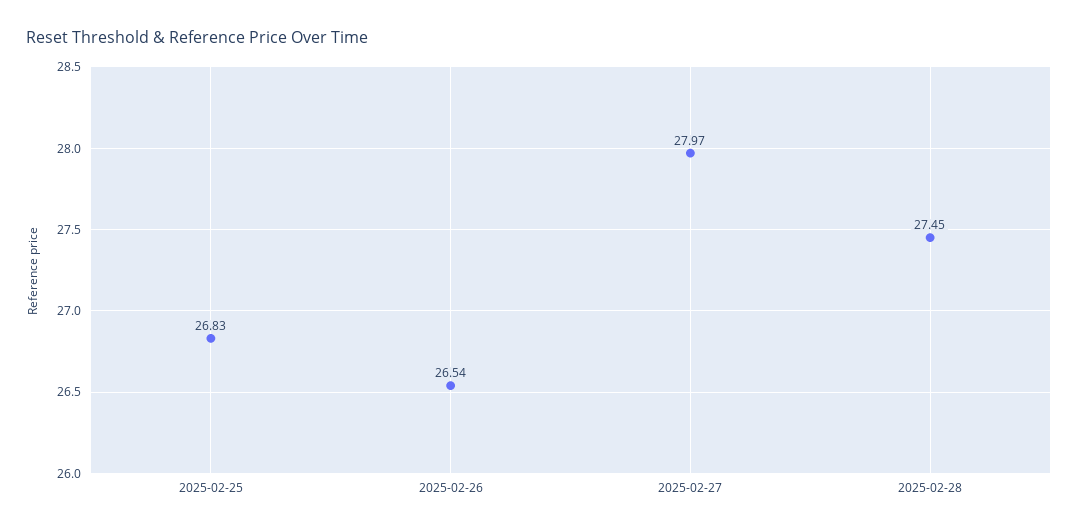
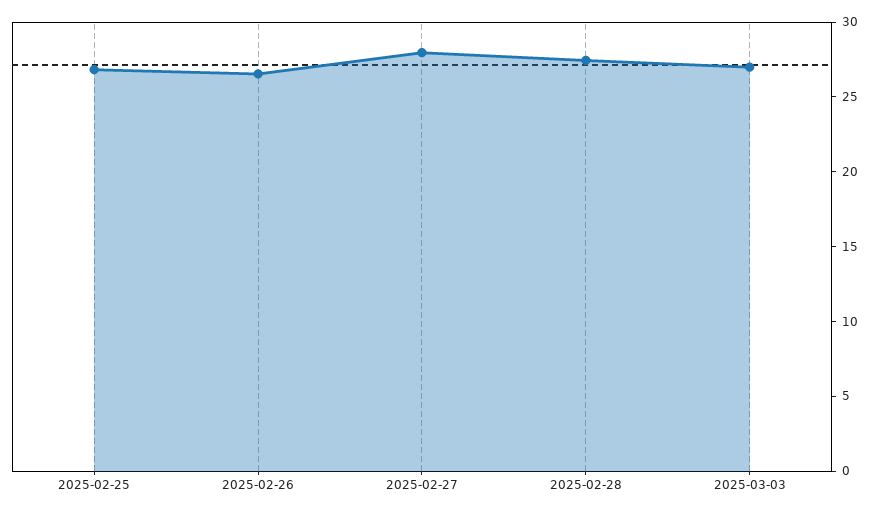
2025-03-03: none -> 27

